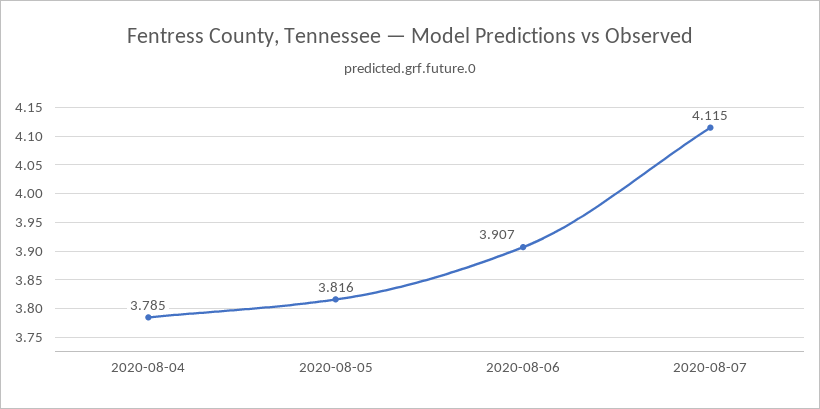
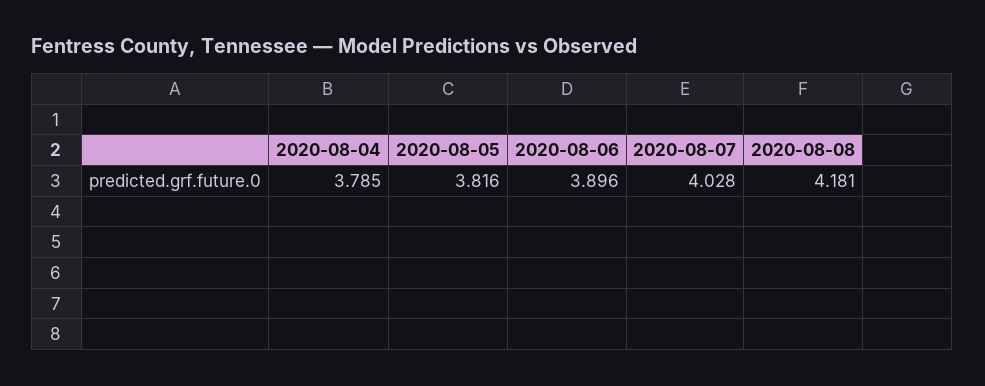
2020-08-06: 3.907 -> 3.896
2020-08-07: 4.115 -> 4.028
2020-08-08: none -> 4.181

